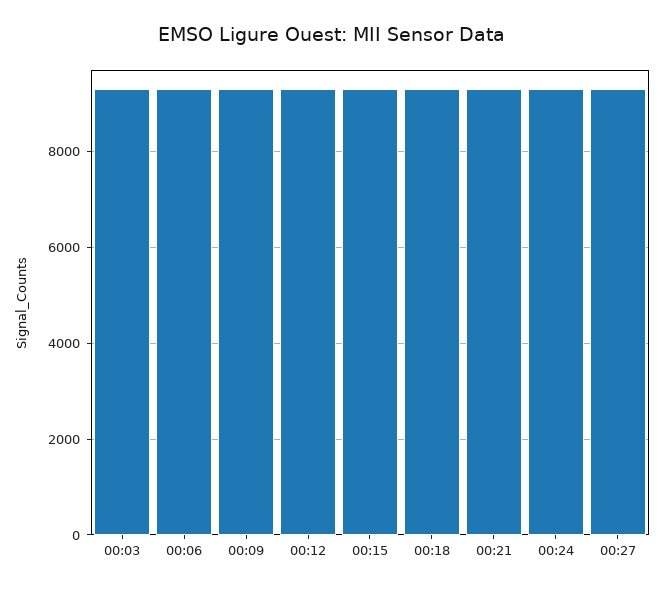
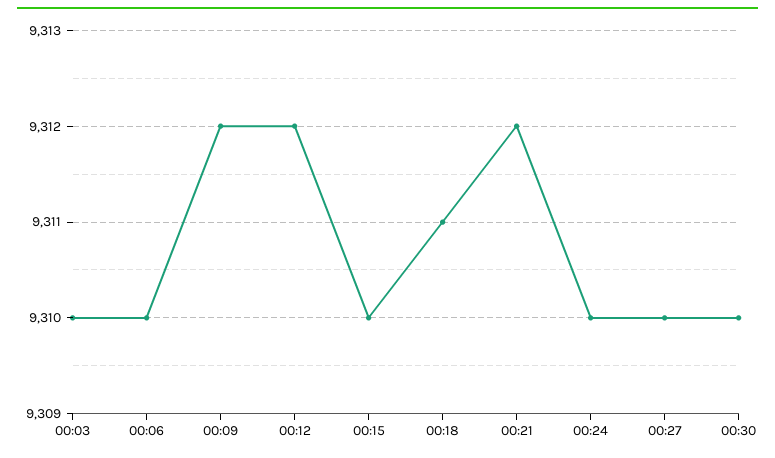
00:30: none -> 9310

